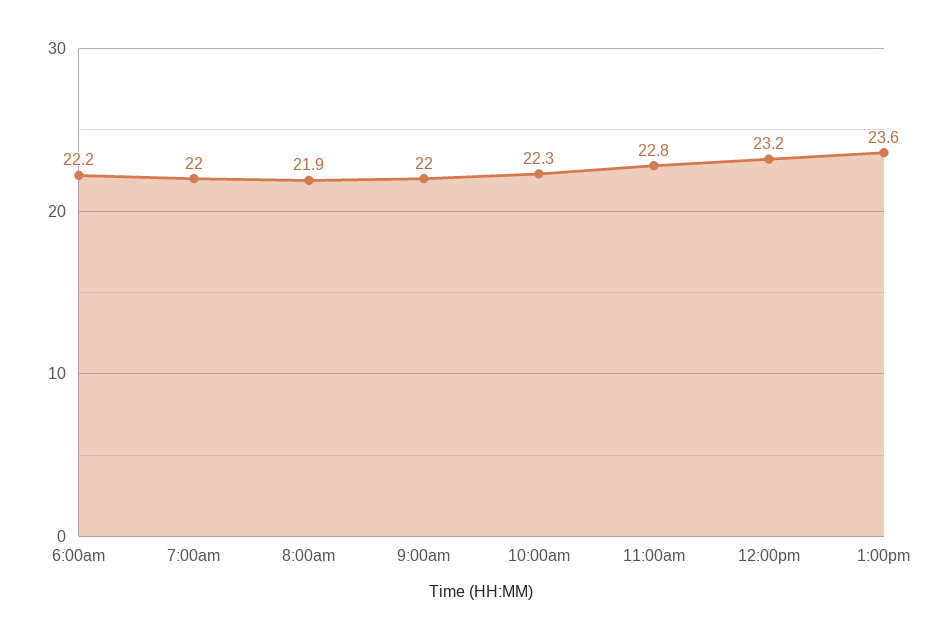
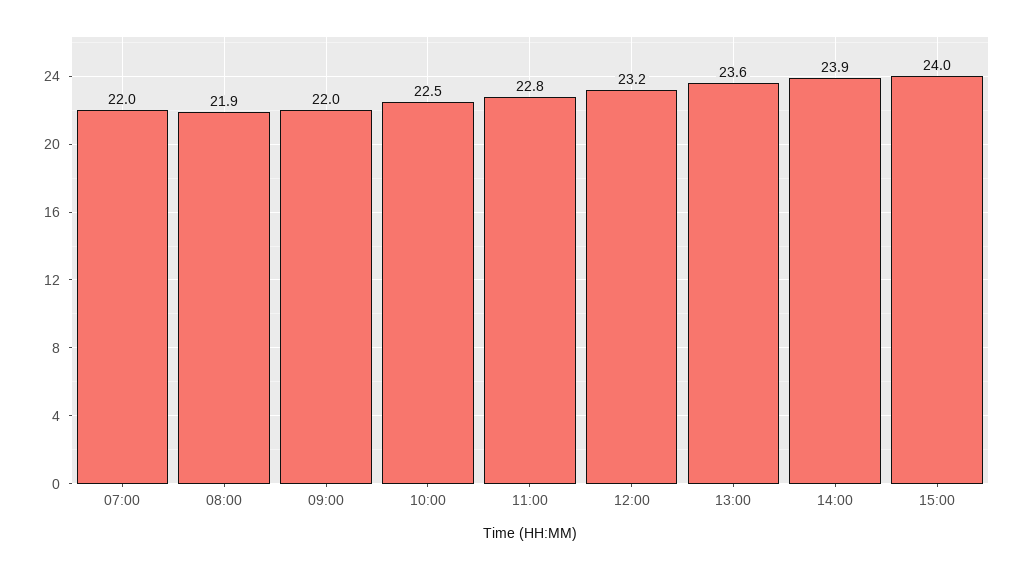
6:00am: 22.2 -> none
10:00am: 22.3 -> 22.5
14:00: none -> 23.9
15:00: none -> 24

